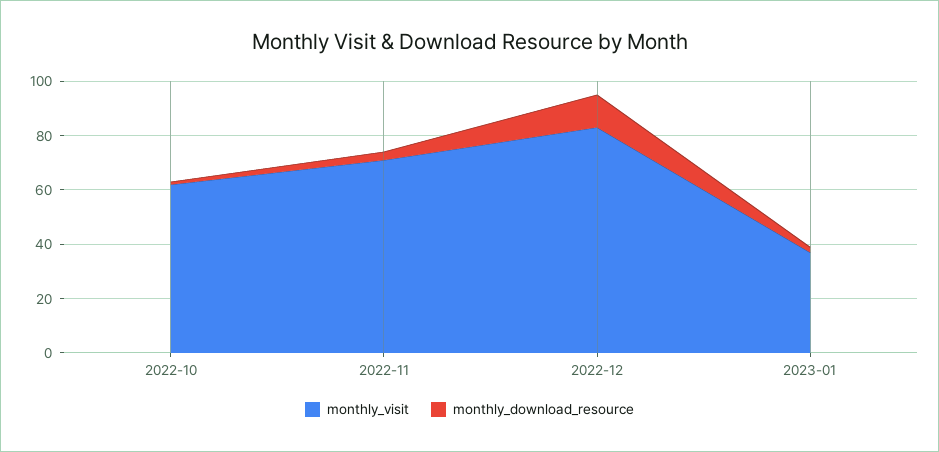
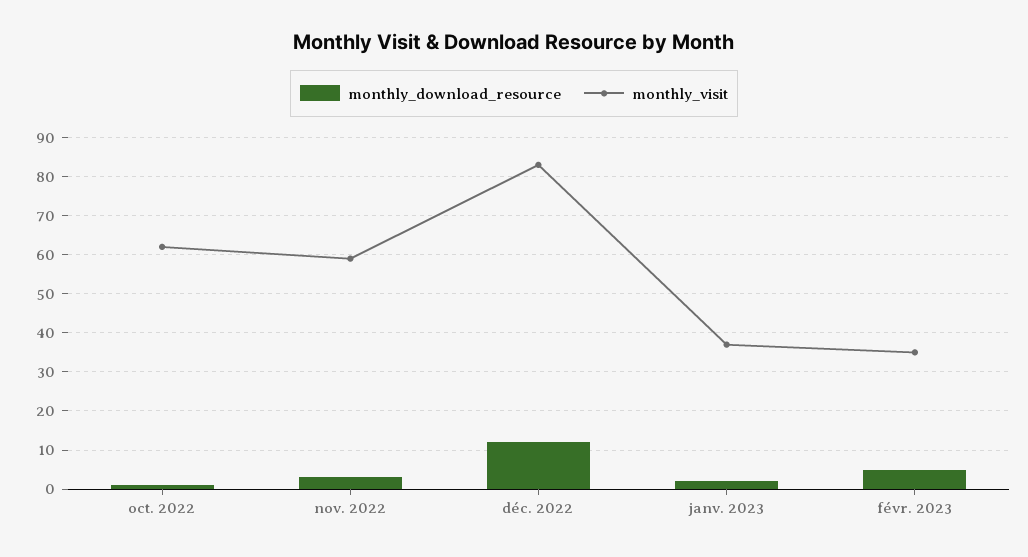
monthly_visit, 2022-11: 70 -> 60
monthly_download_resource, févr. 2023: none -> 5
monthly_visit, févr. 2023: none -> 35

